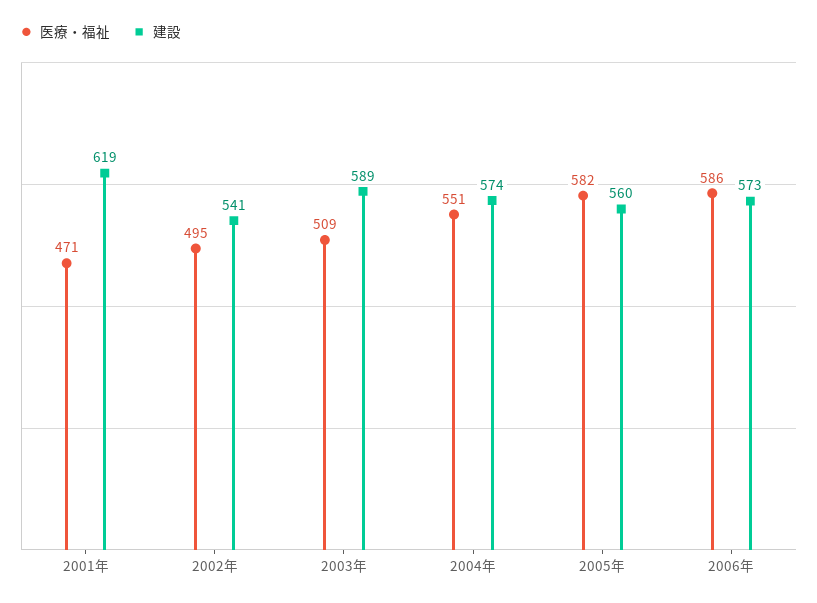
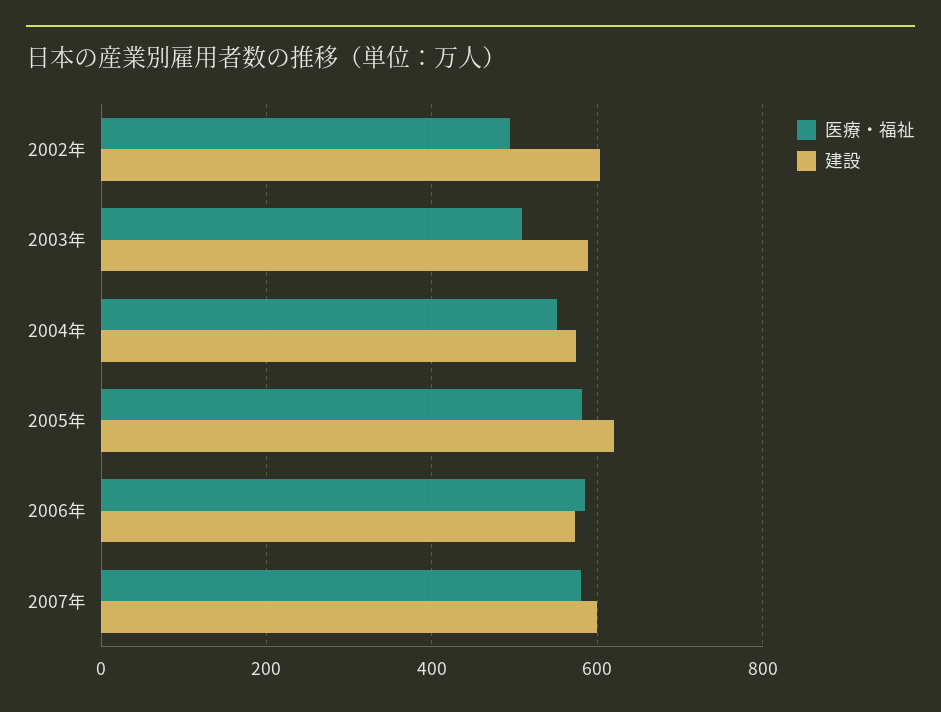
医療・福祉, 2001年: 471 -> none
建設, 2001年: 619 -> none
建設, 2002年: 541 -> 600
建設, 2005年: 560 -> 620
医療・福祉, 2007年: none -> 580
建設, 2007年: none -> 600

